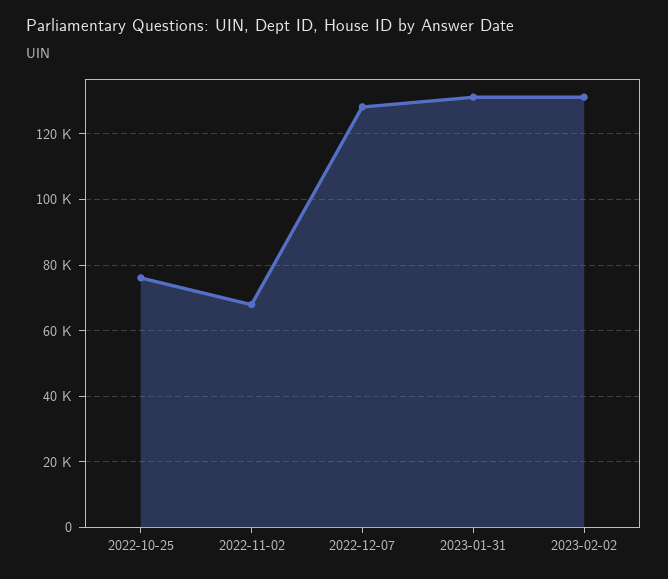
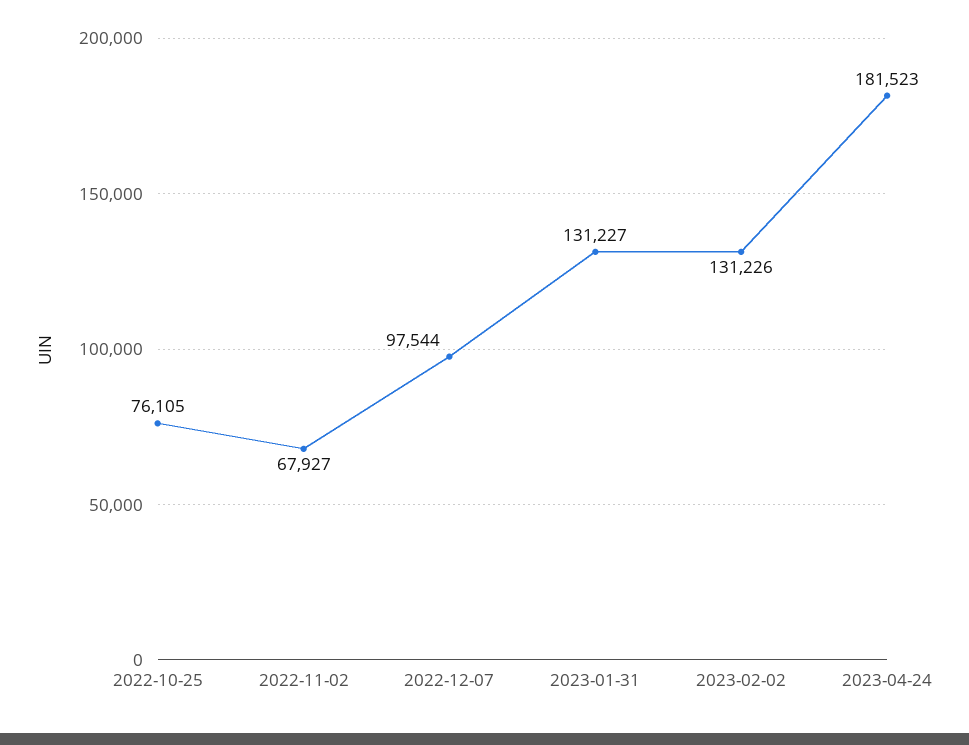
2022-12-07: 128000 -> 97544
2023-04-24: none -> 181523

